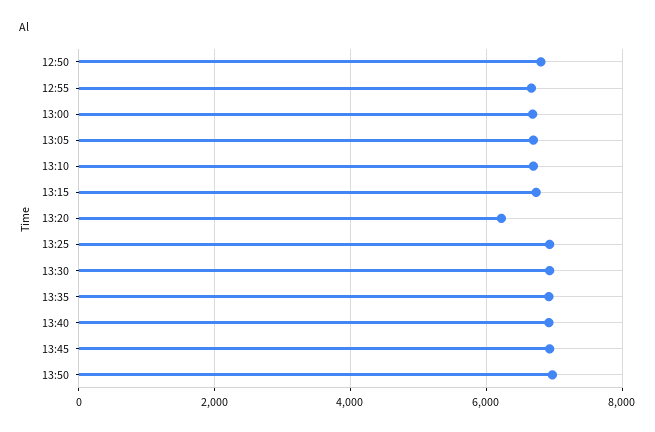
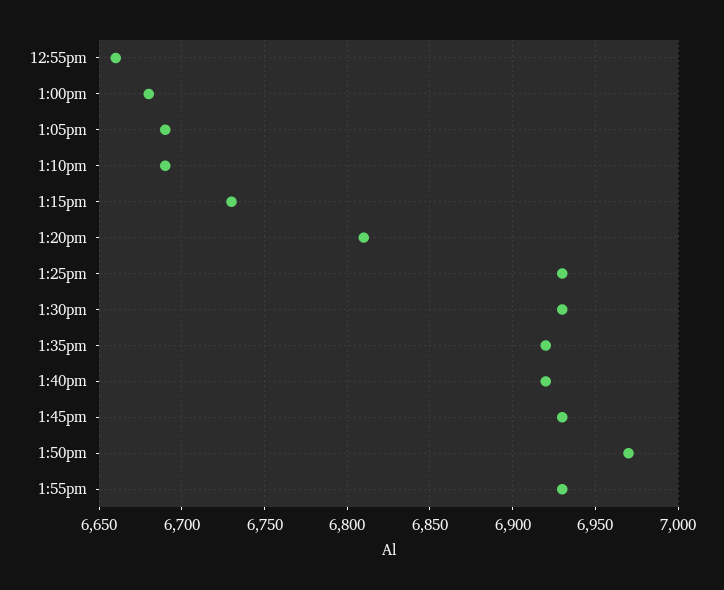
12:50: 6800 -> none
13:20: 6200 -> 6810
1:55pm: none -> 6930

